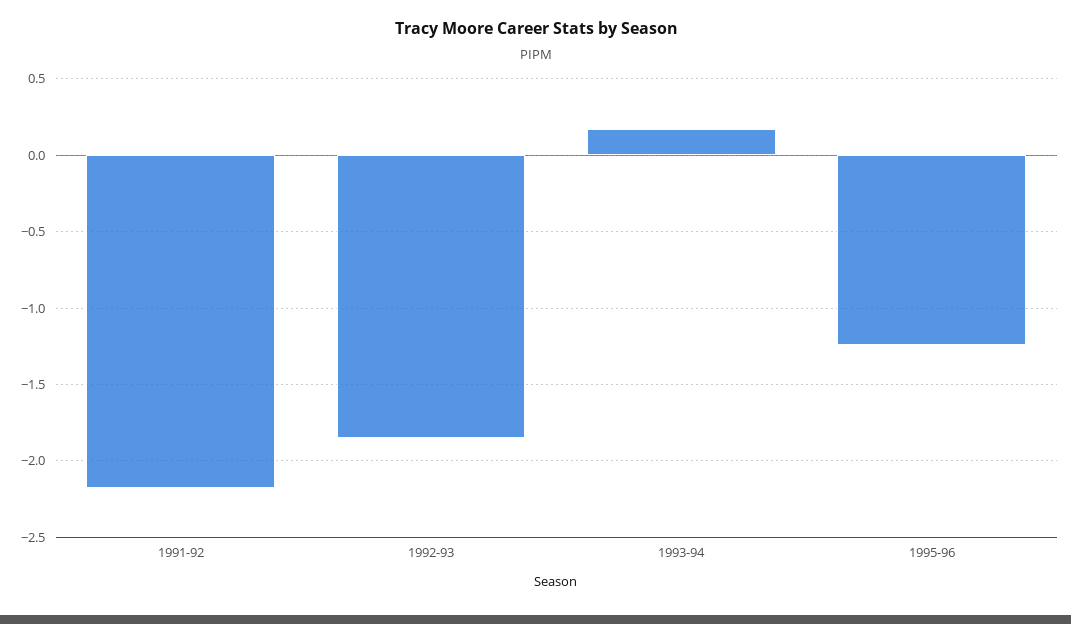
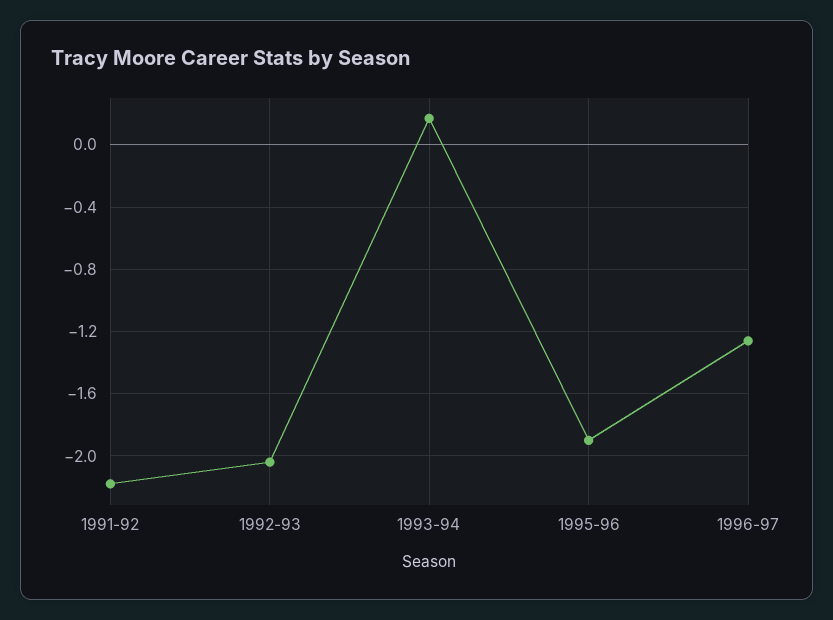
1992-93: -1.85 -> -2.05
1995-96: -1.25 -> -1.9
1996-97: none -> -1.25

